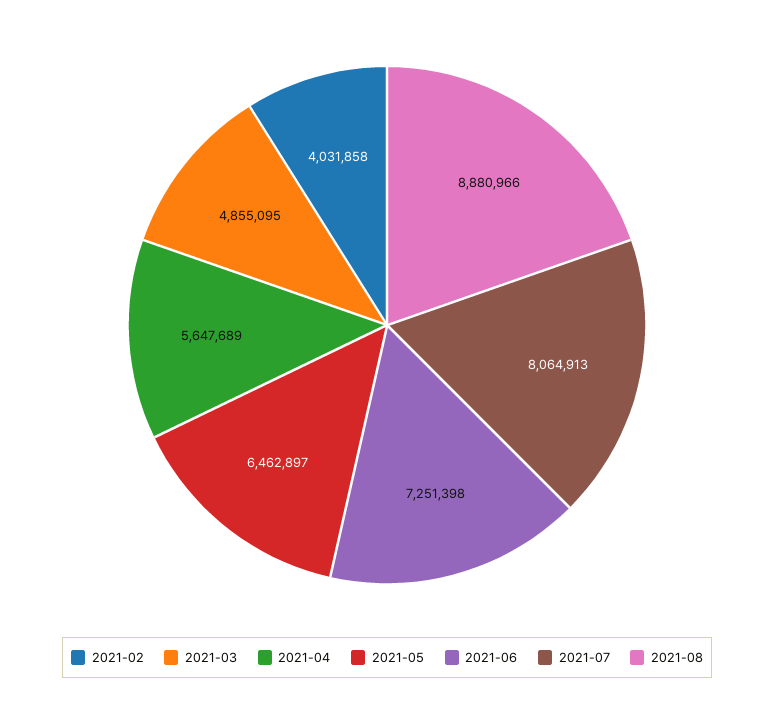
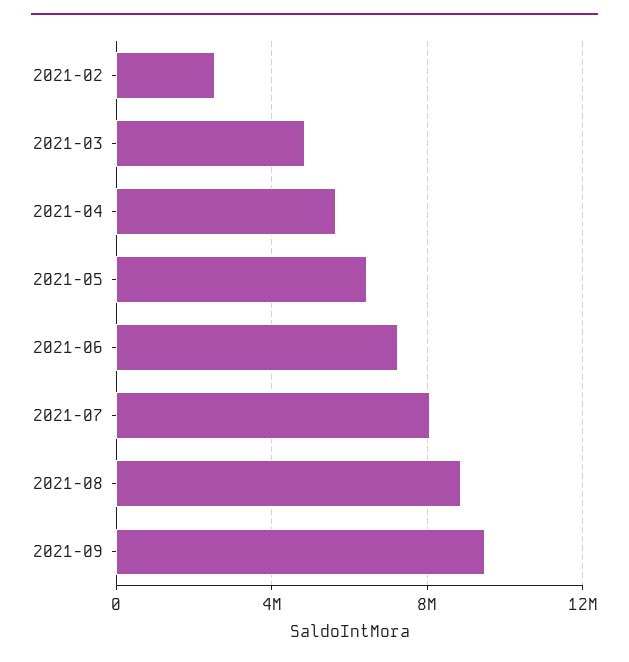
2021-02: 4031858 -> 2500000
2021-09: none -> 9500000

